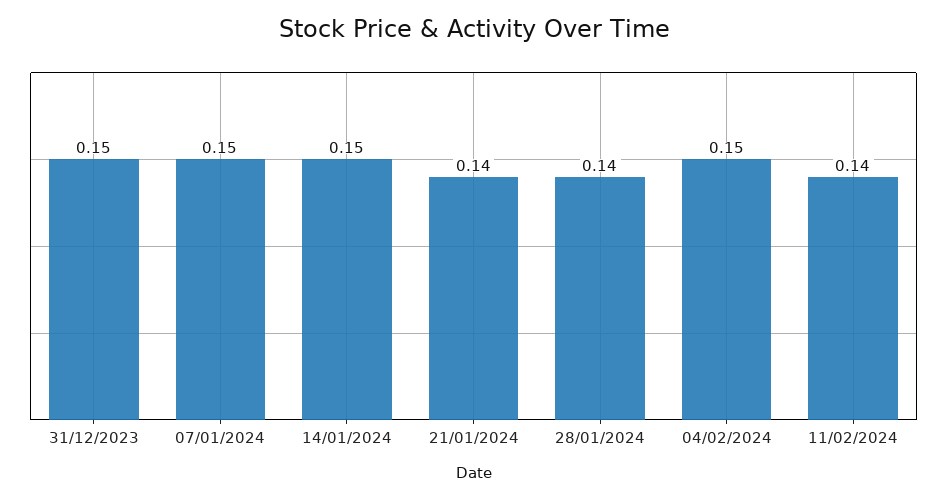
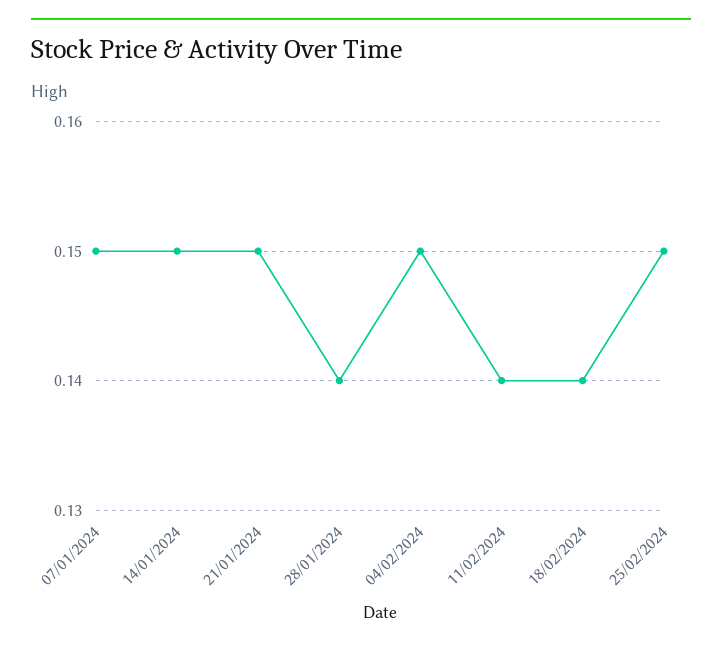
31/12/2023: 0.15 -> none
21/01/2024: 0.14 -> 0.15
18/02/2024: none -> 0.14
25/02/2024: none -> 0.15

